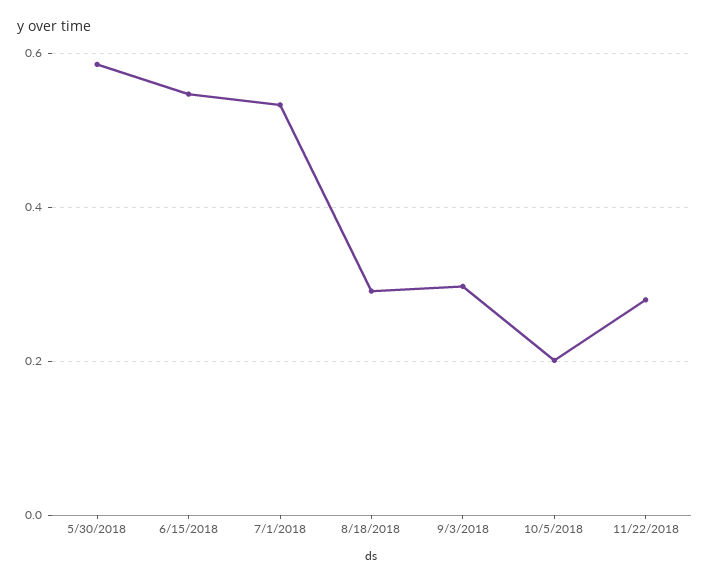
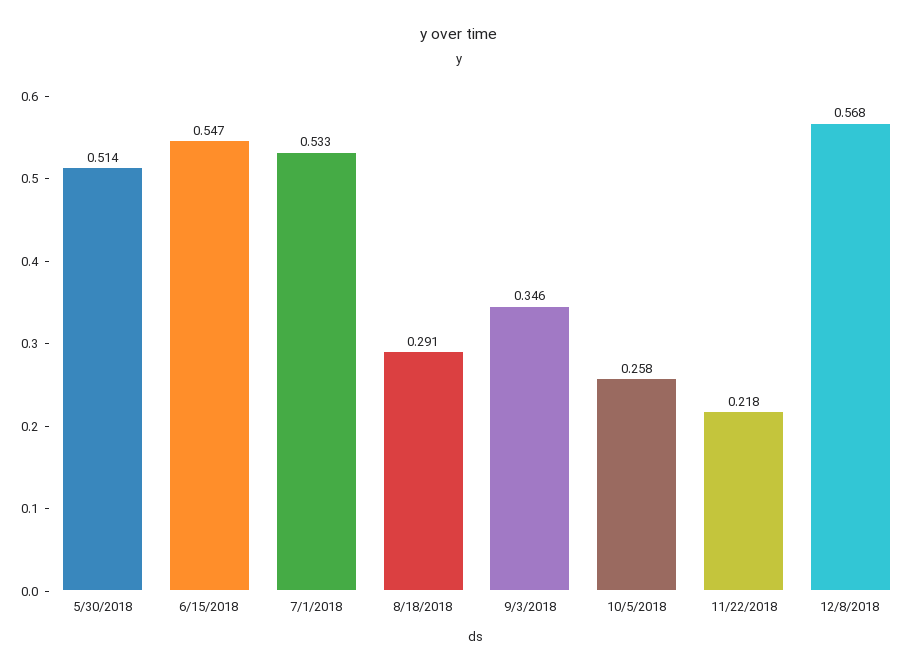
5/30/2018: 0.58 -> 0.514
9/3/2018: 0.3 -> 0.346
10/5/2018: 0.2 -> 0.258
11/22/2018: 0.28 -> 0.218
12/8/2018: none -> 0.568

